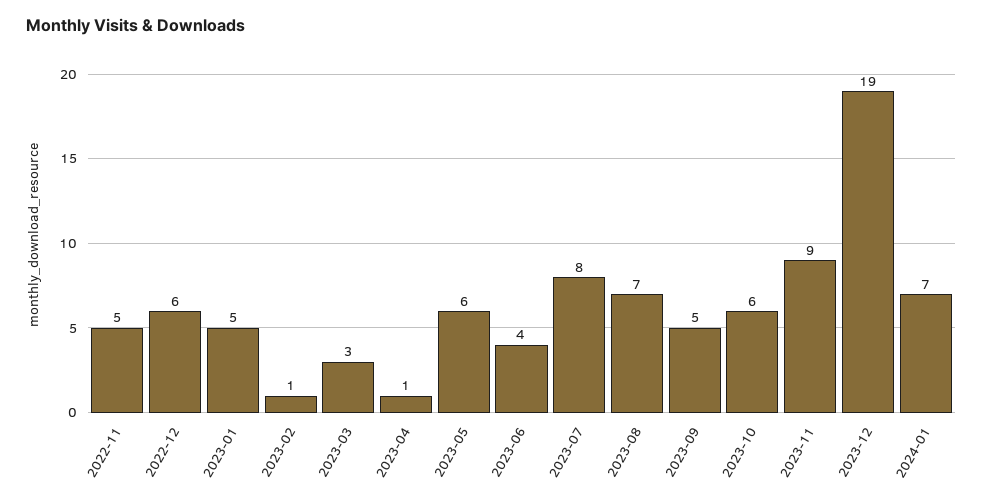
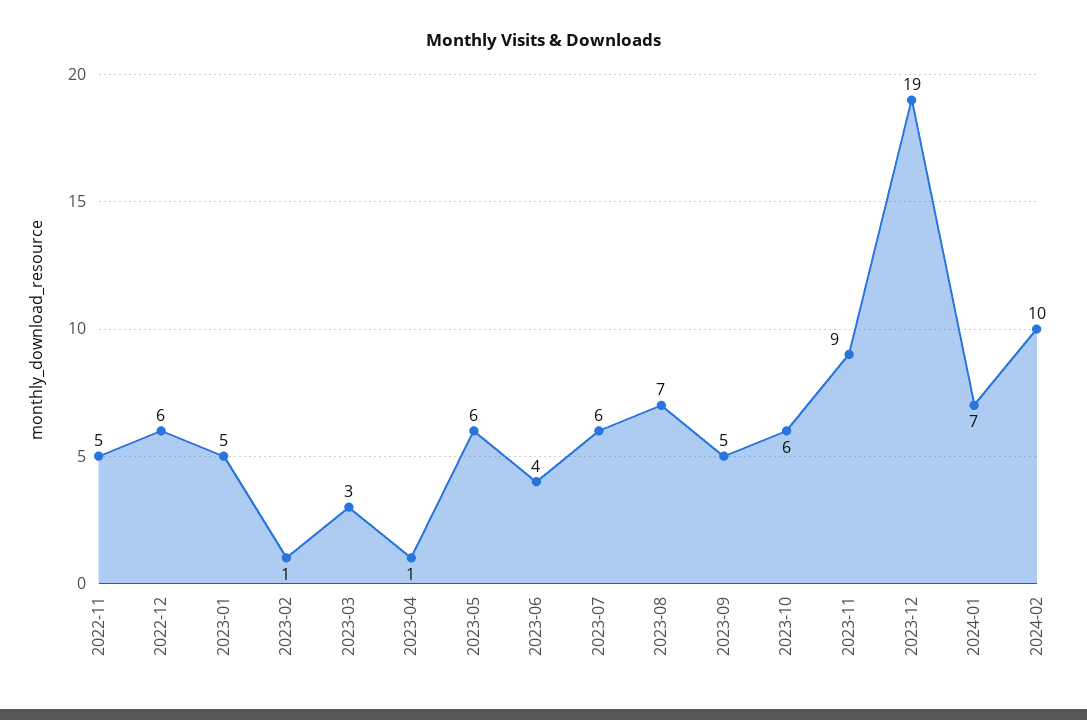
2023-07: 8 -> 6
2024-02: none -> 10

